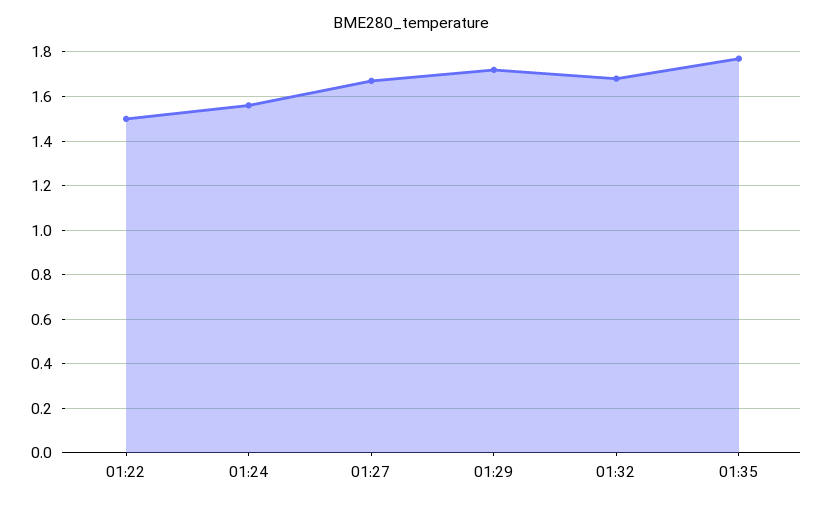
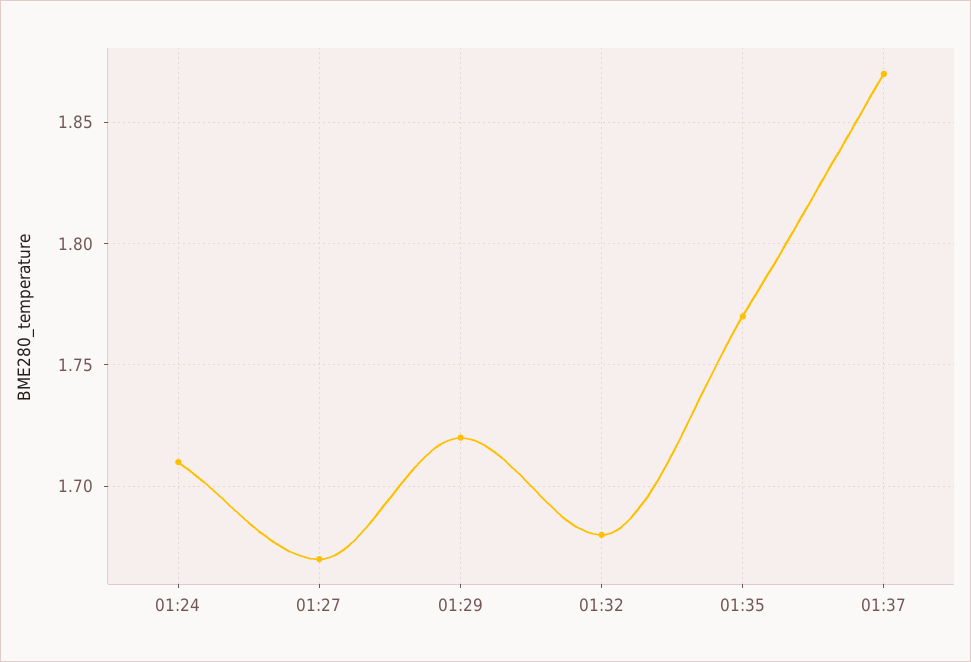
01:22: 1.5 -> none
01:24: 1.55 -> 1.71
01:37: none -> 1.87

